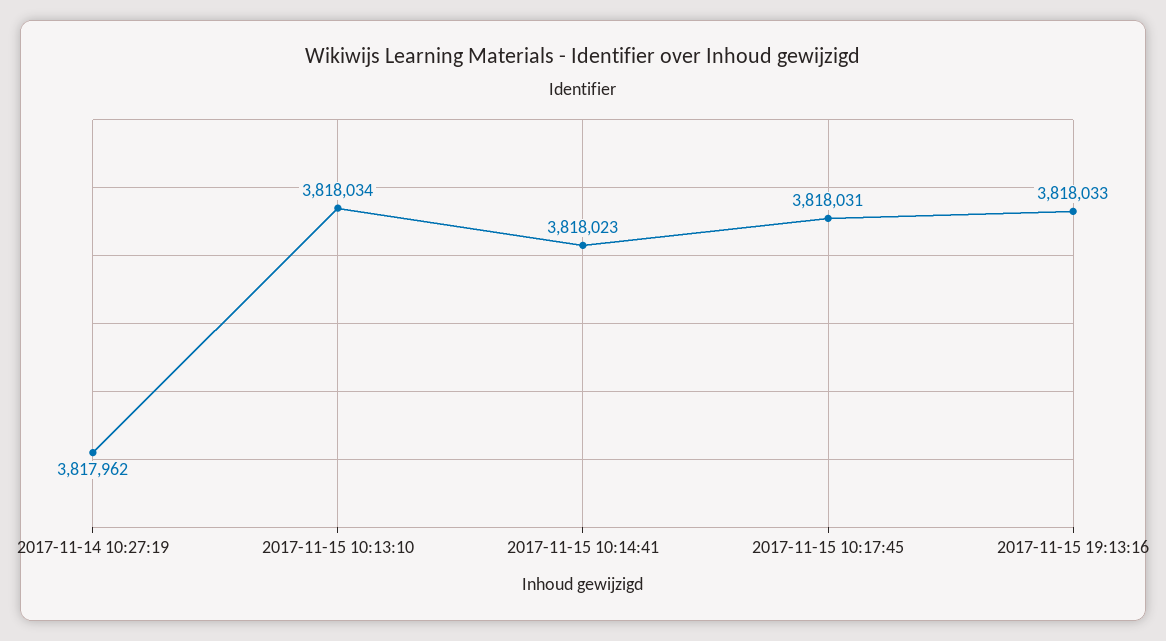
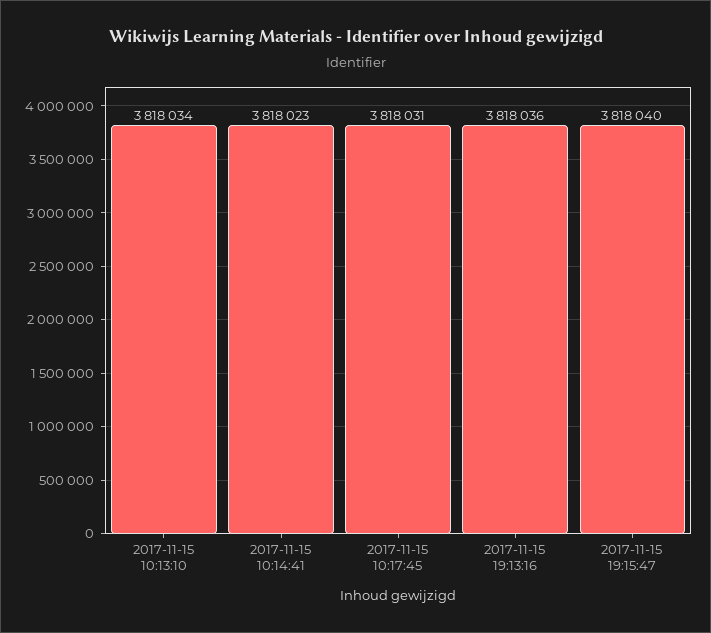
2017-11-14 10:27:19: 3817962 -> none
2017-11-15 19:13:16: 3818033 -> 3818036
2017-11-15 19:15:47: none -> 3818040

